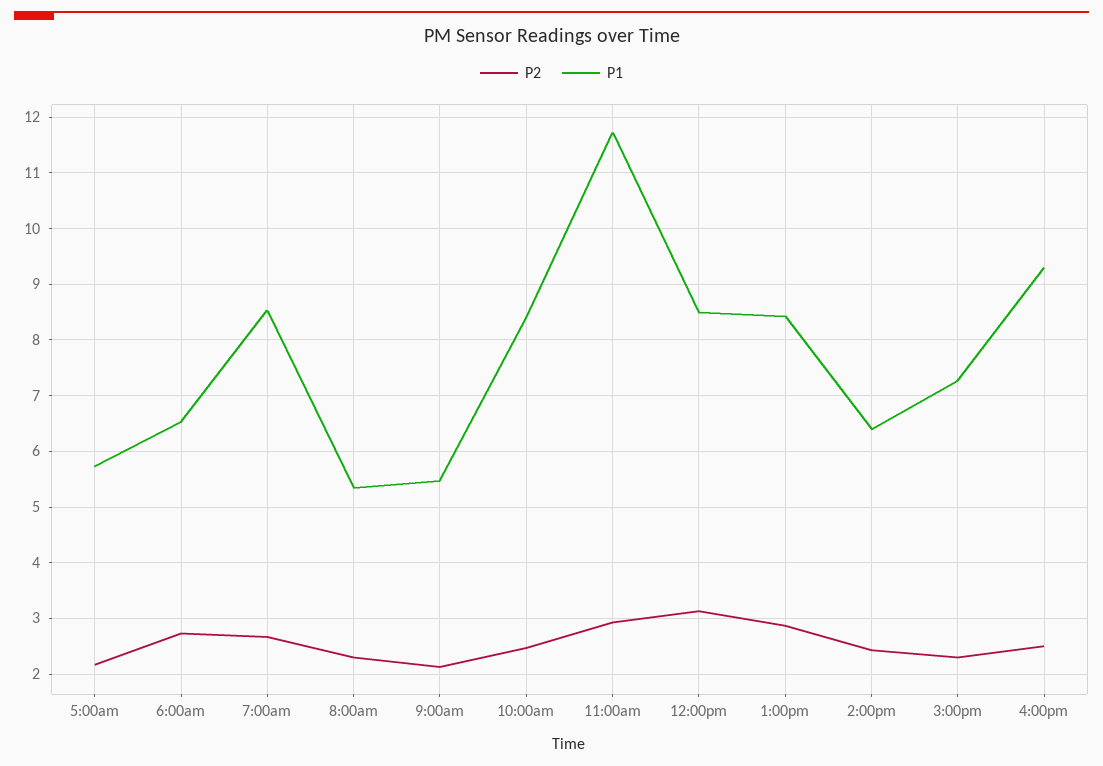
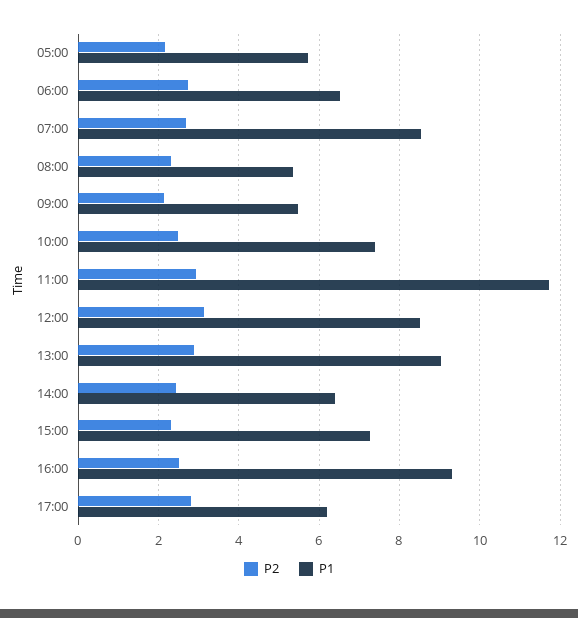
P1, 10:00am: 8.4 -> 7.4
P1, 1:00pm: 8.4 -> 9
P2, 17:00: none -> 2.8
P1, 17:00: none -> 6.2

